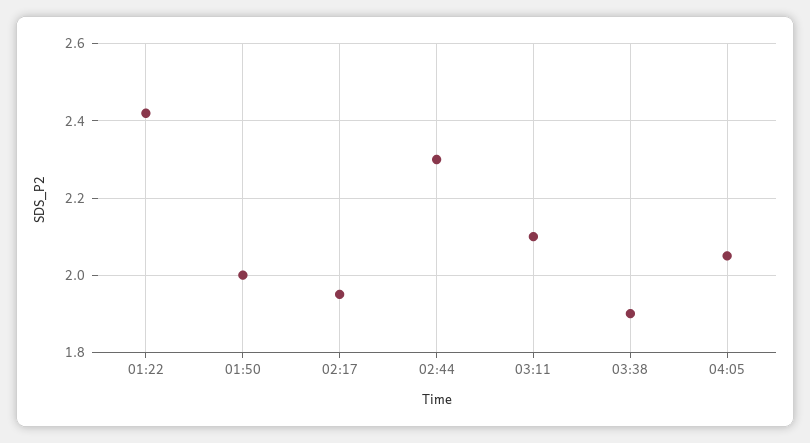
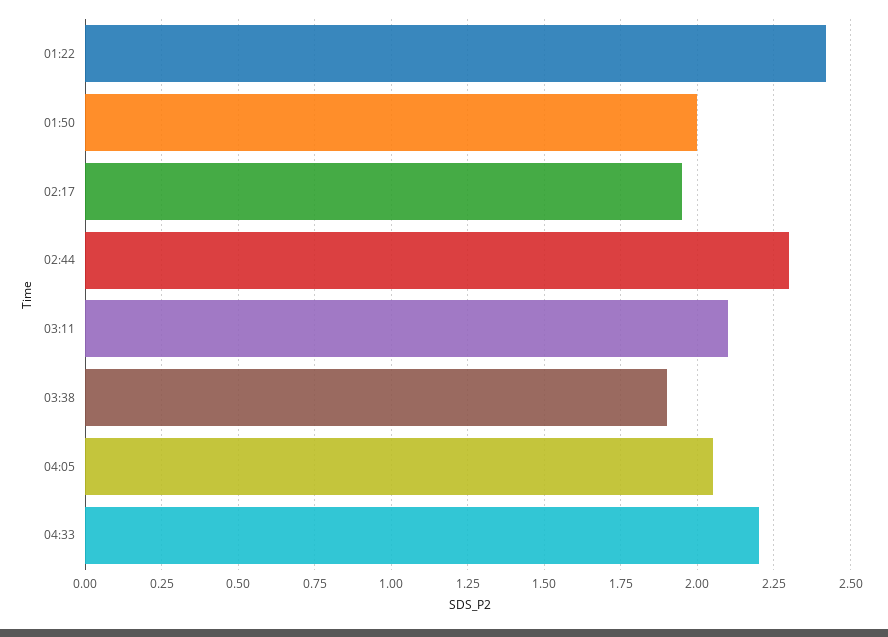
04:33: none -> 2.2

